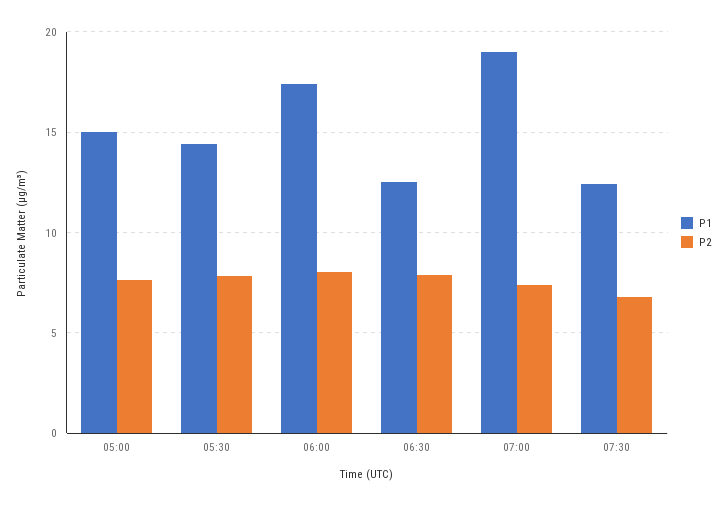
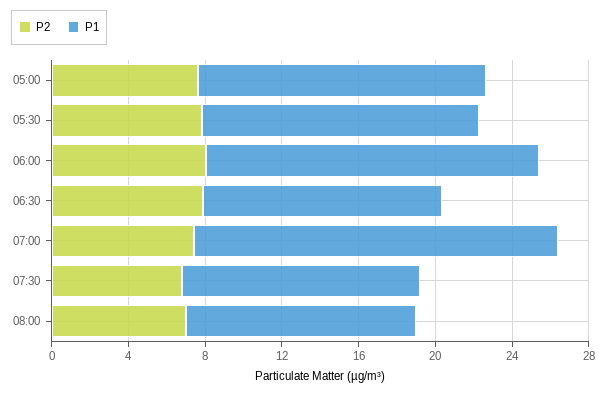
P2, 08:00: none -> 7
P1, 08:00: none -> 12

